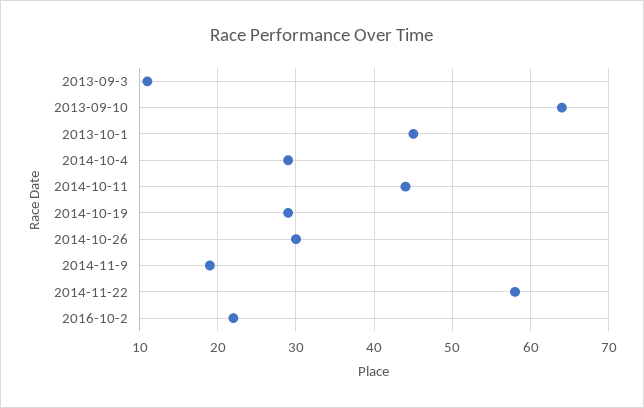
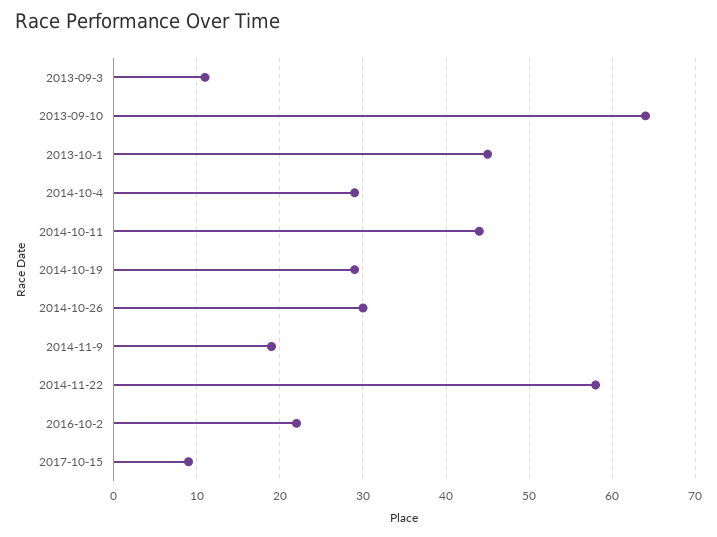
2017-10-15: none -> 9

